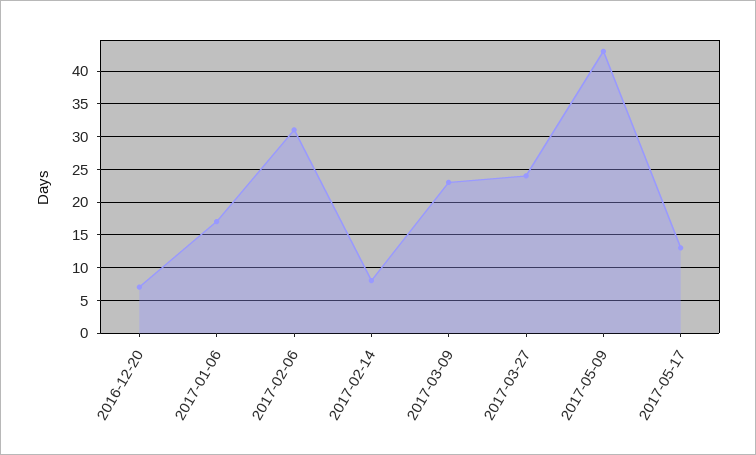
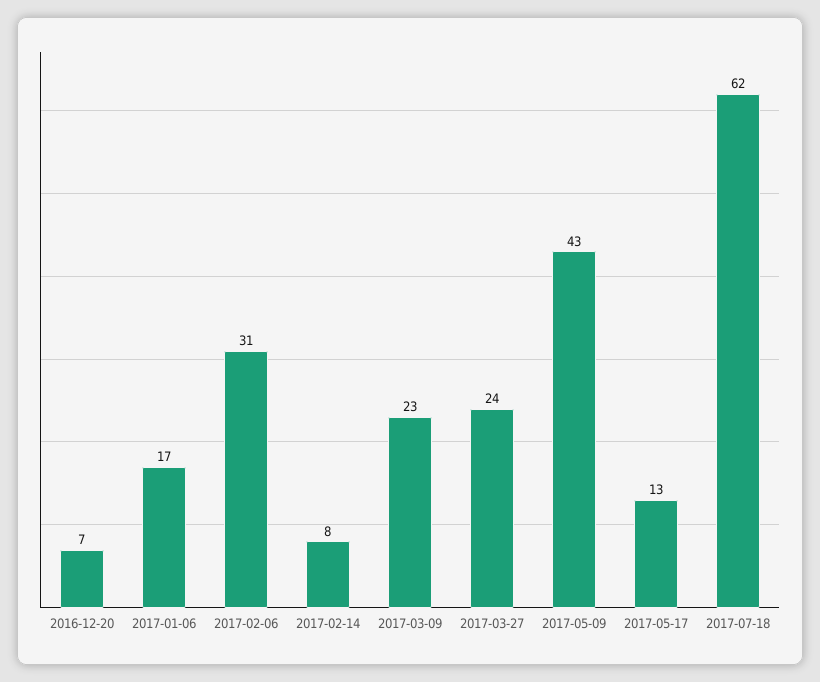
2017-07-18: none -> 62

